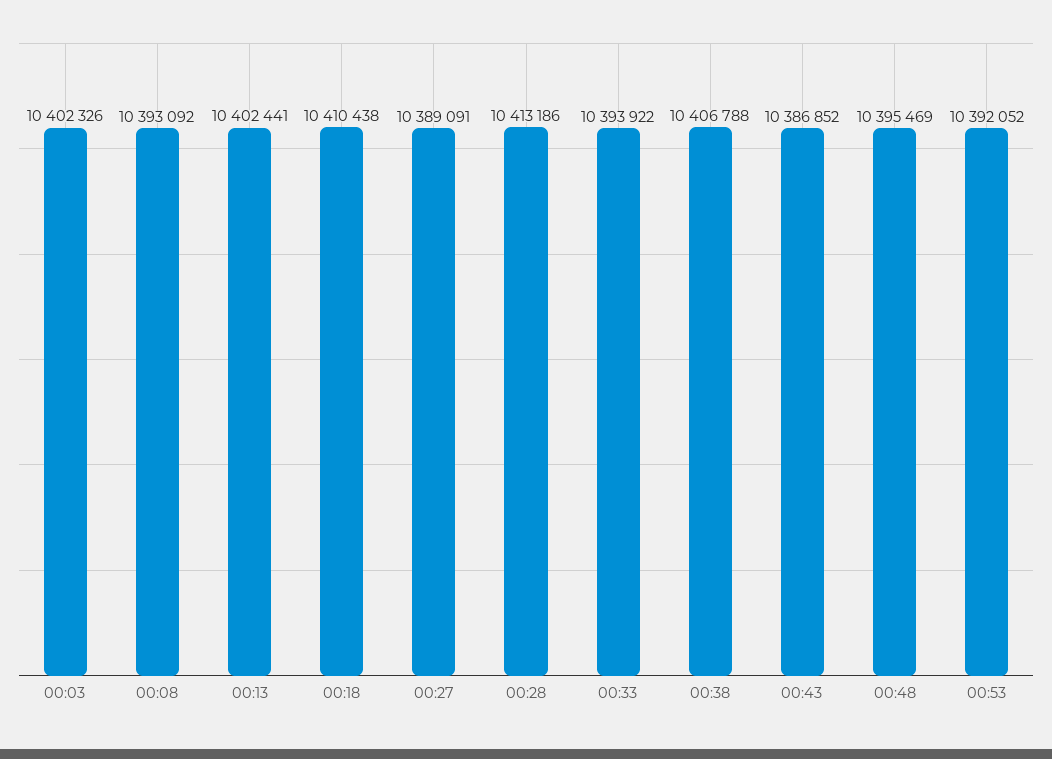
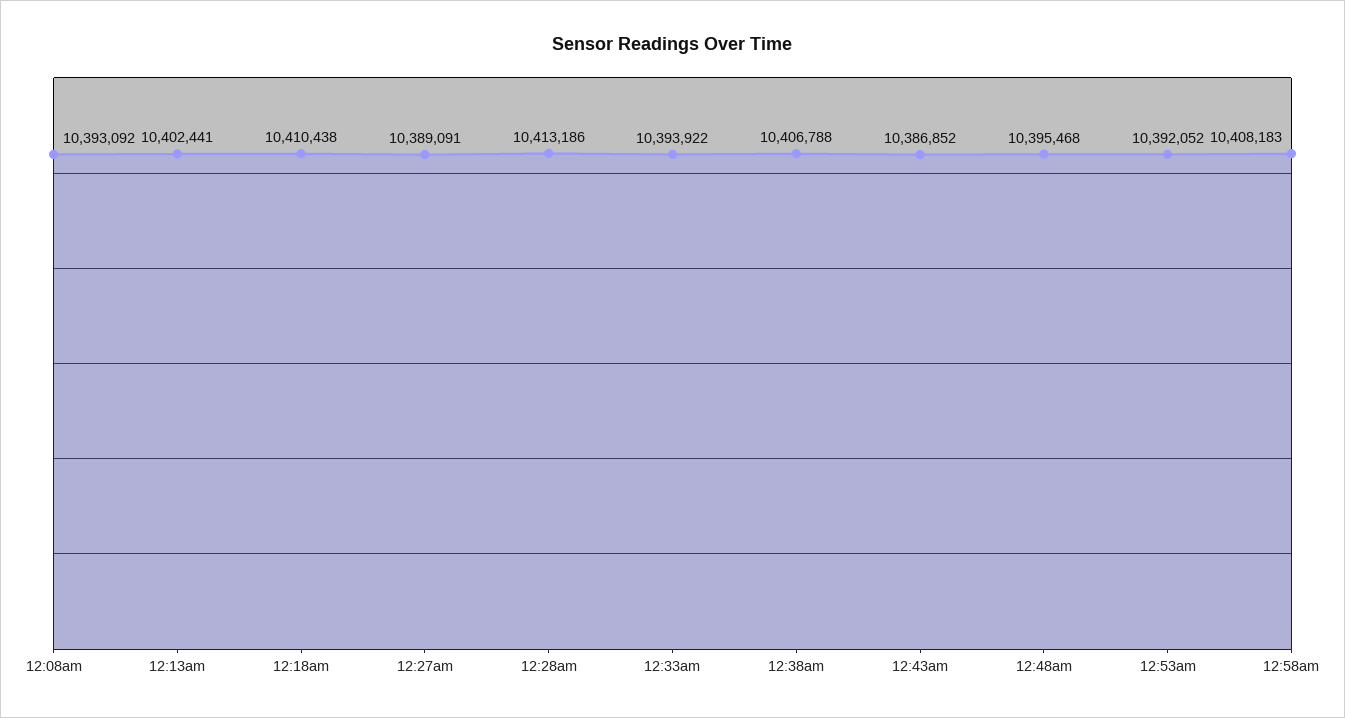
00:03: 10402326 -> none
00:48: 10395469 -> 10395468
12:58am: none -> 10408183

